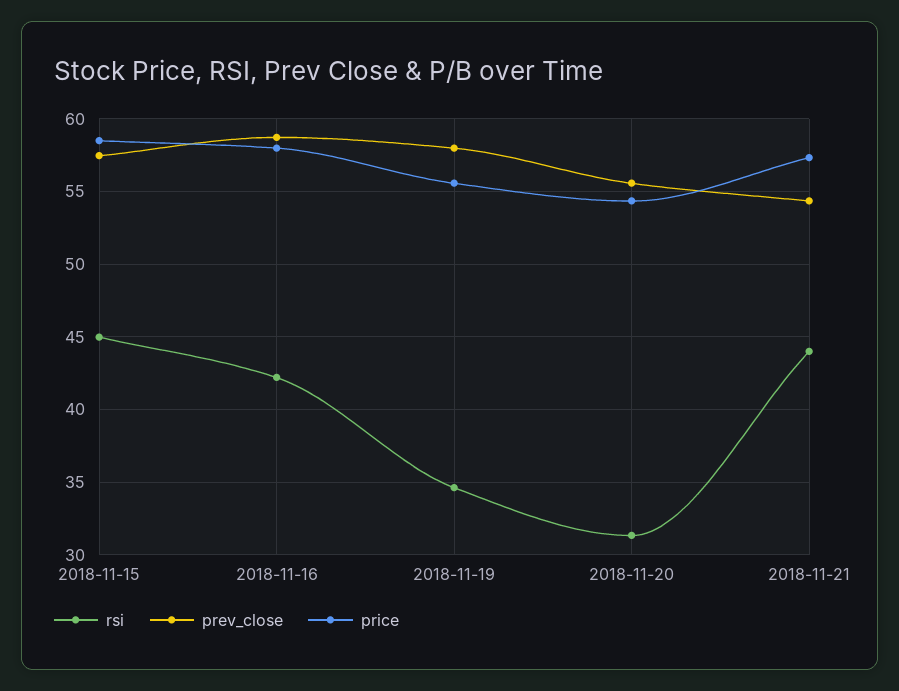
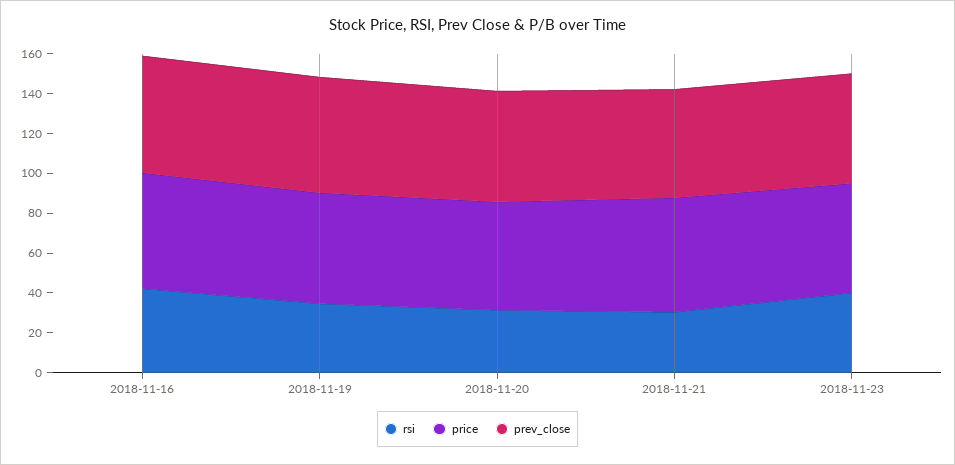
rsi, 2018-11-15: 45 -> none
prev_close, 2018-11-15: 57.5 -> none
price, 2018-11-15: 58.5 -> none
rsi, 2018-11-21: 44 -> 30
rsi, 2018-11-23: none -> 40
price, 2018-11-23: none -> 55
prev_close, 2018-11-23: none -> 55

